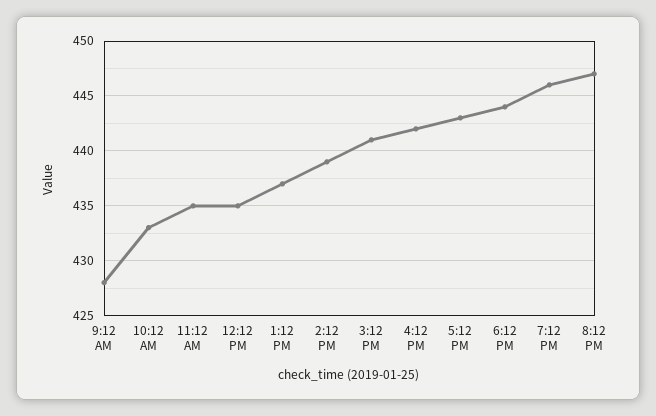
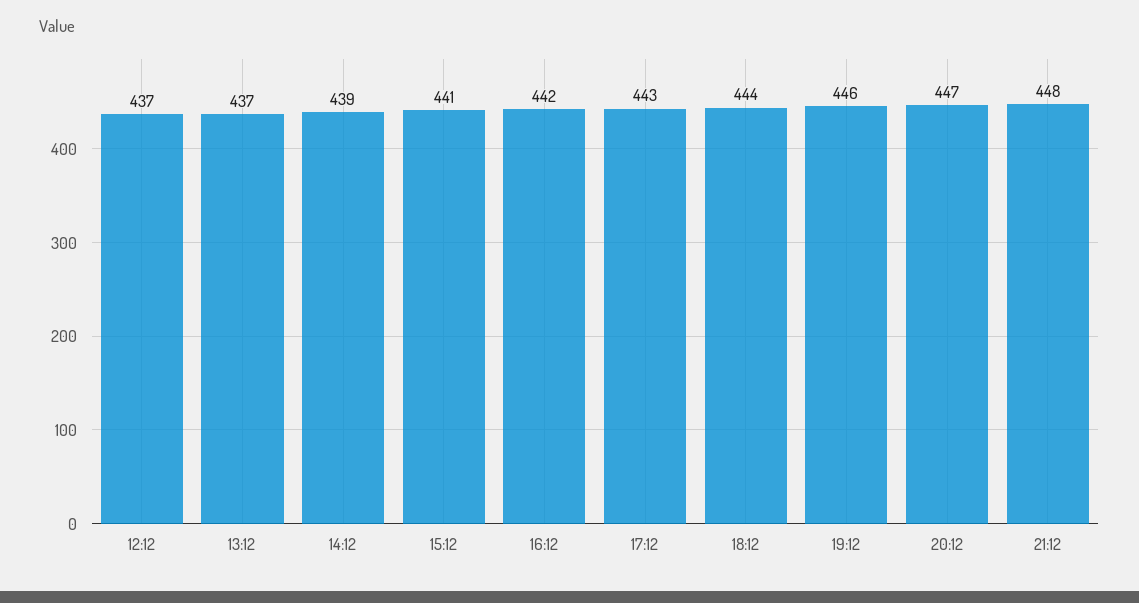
9:12 AM: 428 -> none
10:12 AM: 433 -> none
11:12 AM: 435 -> none
12:12 PM: 435 -> 437
21:12: none -> 448

